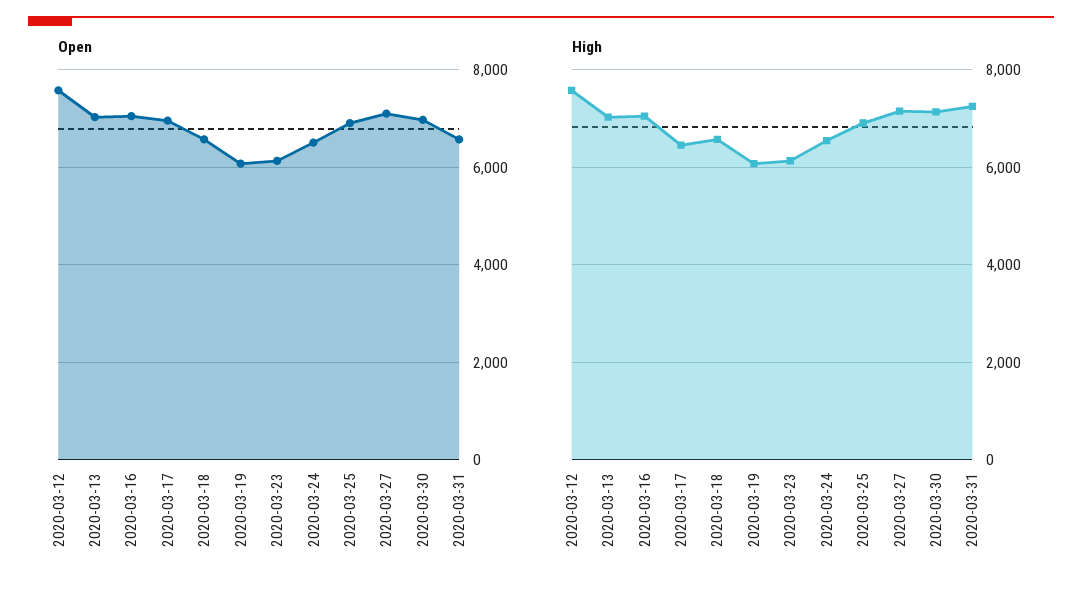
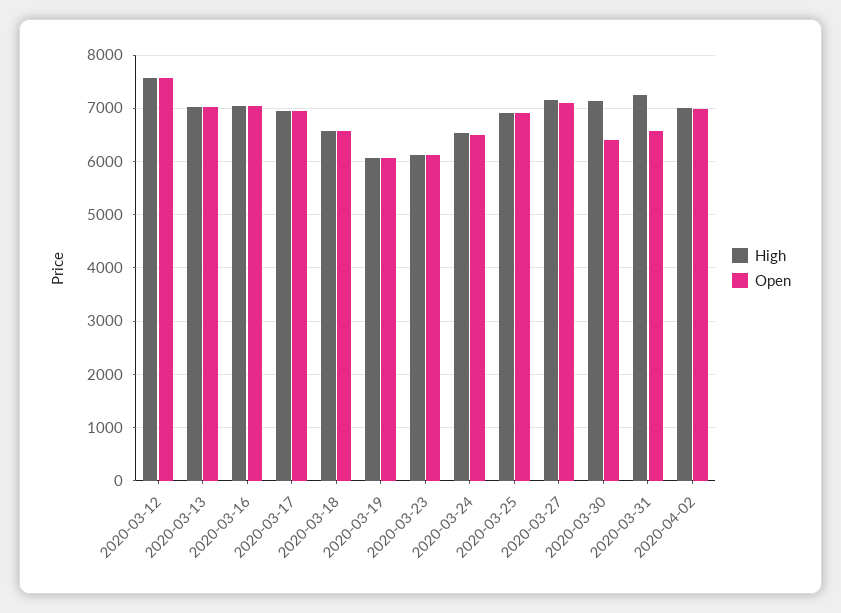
Open, 2020-03-30: 7000 -> 6400
High, 2020-03-17: 6400 -> 7000
High, 2020-04-02: none -> 7000
Open, 2020-04-02: none -> 7000

